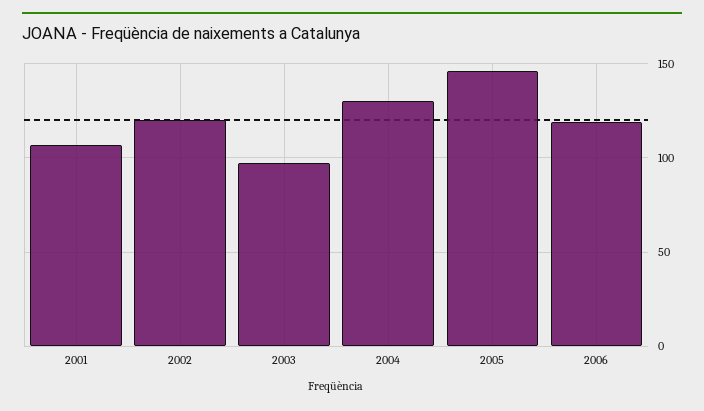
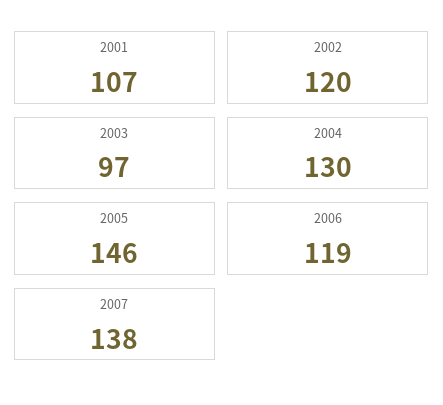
2007: none -> 138

